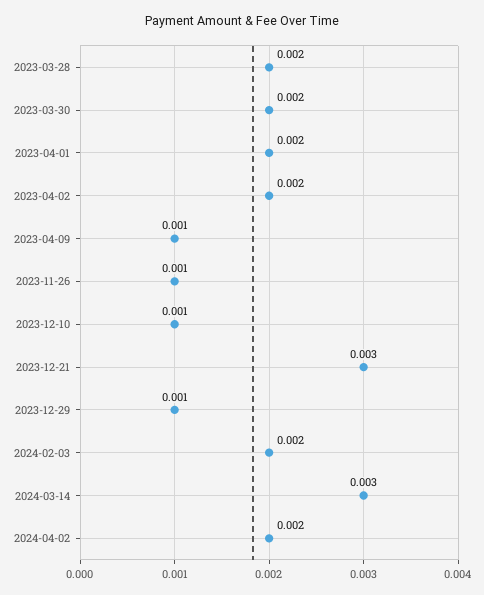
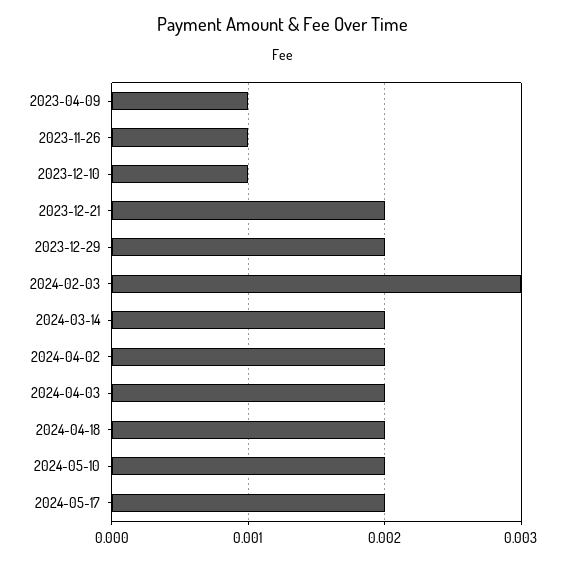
2023-03-28: 0.002 -> none
2023-03-30: 0.002 -> none
2023-04-01: 0.002 -> none
2023-04-02: 0.002 -> none
2023-12-21: 0.003 -> 0.002
2023-12-29: 0.001 -> 0.002
2024-02-03: 0.002 -> 0.003
2024-03-14: 0.003 -> 0.002
2024-04-03: none -> 0.002
2024-04-18: none -> 0.002
2024-05-10: none -> 0.002
2024-05-17: none -> 0.002

